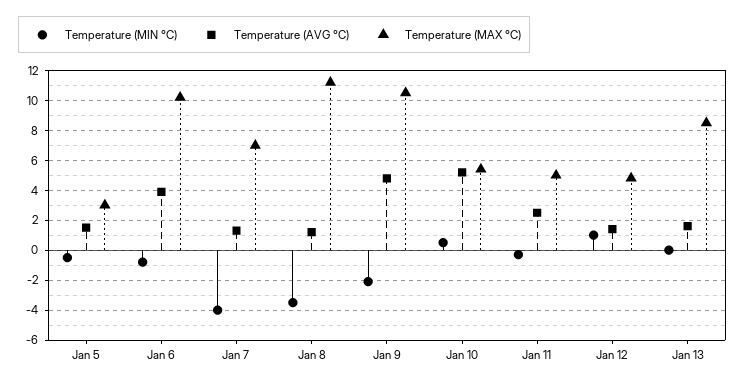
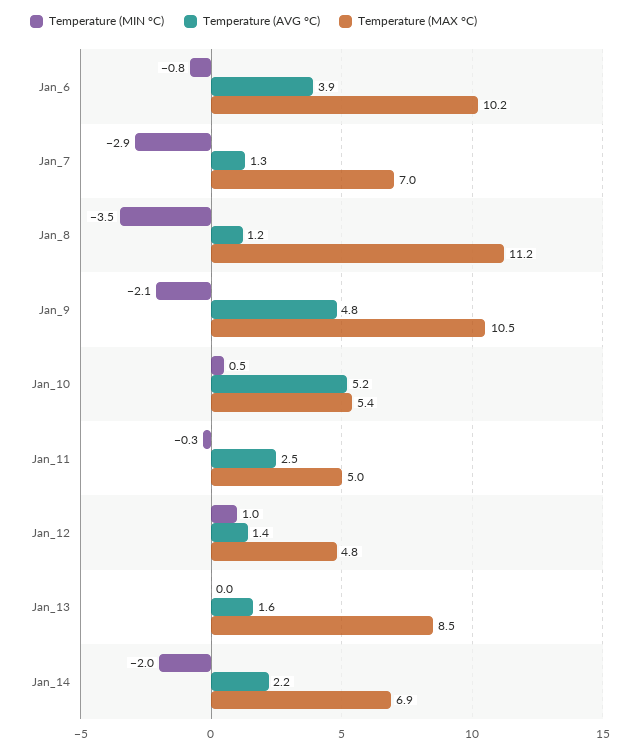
Temperature (MIN °C), Jan 5: -0.5 -> none
Temperature (AVG °C), Jan 5: 1.5 -> none
Temperature (MAX °C), Jan 5: 3 -> none
Temperature (MIN °C), Jan 7: -4 -> -2.9
Temperature (MIN °C), Jan_14: none -> -2
Temperature (AVG °C), Jan_14: none -> 2.2
Temperature (MAX °C), Jan_14: none -> 6.9

